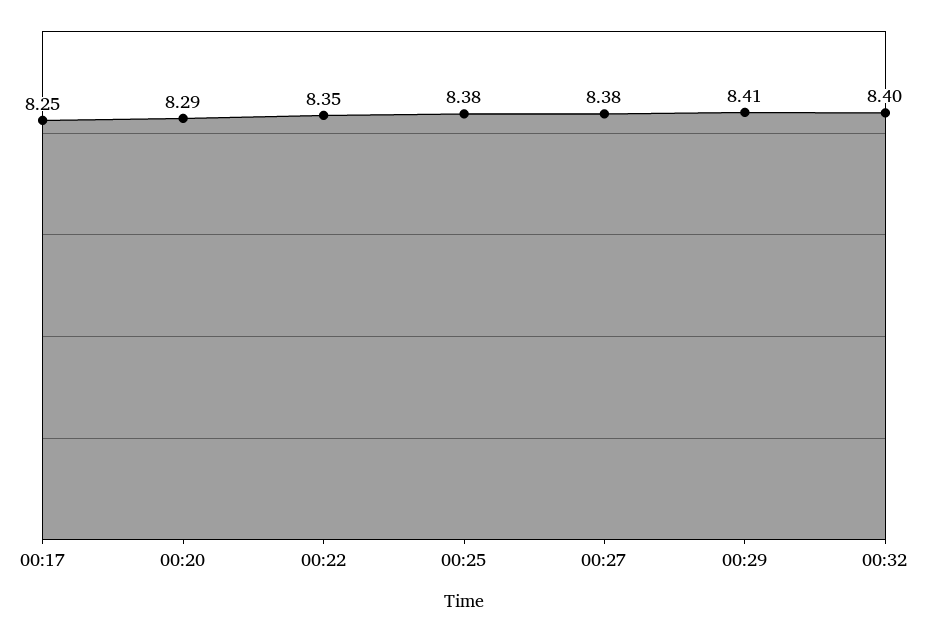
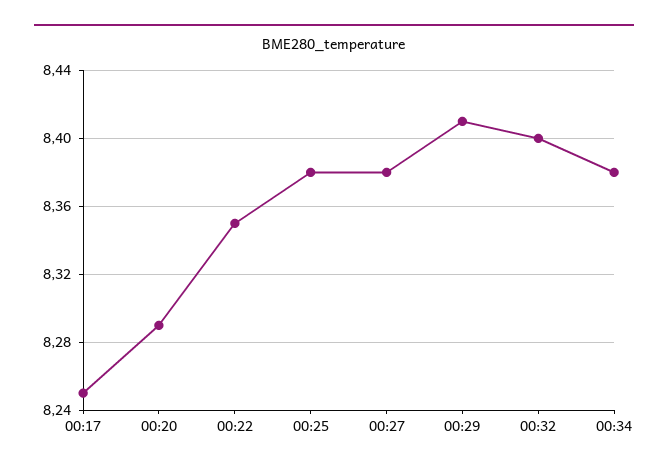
00:34: none -> 8.38

